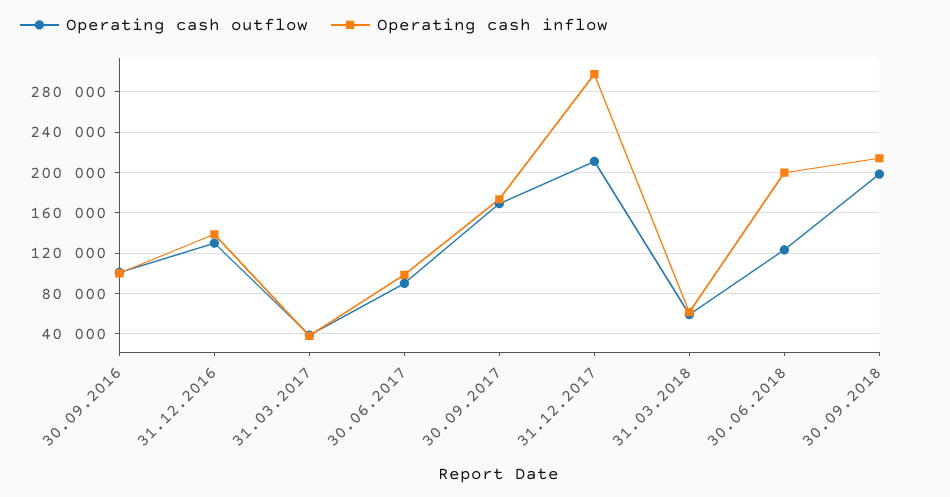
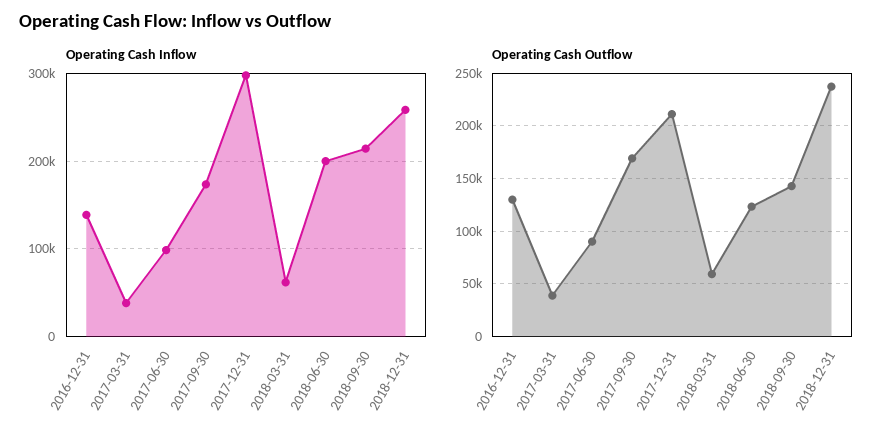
Operating cash outflow, 30.09.2016: 100000 -> none
Operating cash inflow, 30.09.2016: 100000 -> none
Operating cash outflow, 30.09.2018: 200000 -> 140000
Operating cash inflow, 2018-12-31: none -> 260000
Operating cash outflow, 2018-12-31: none -> 240000

